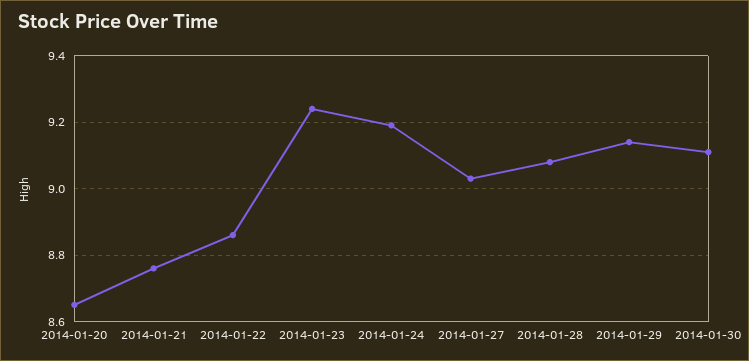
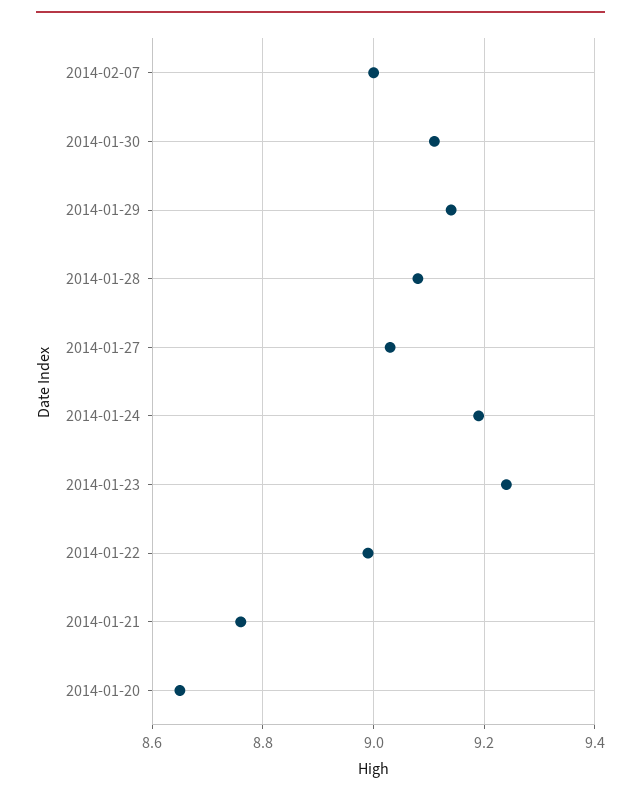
2014-01-22: 8.85 -> 9
2014-02-07: none -> 9

